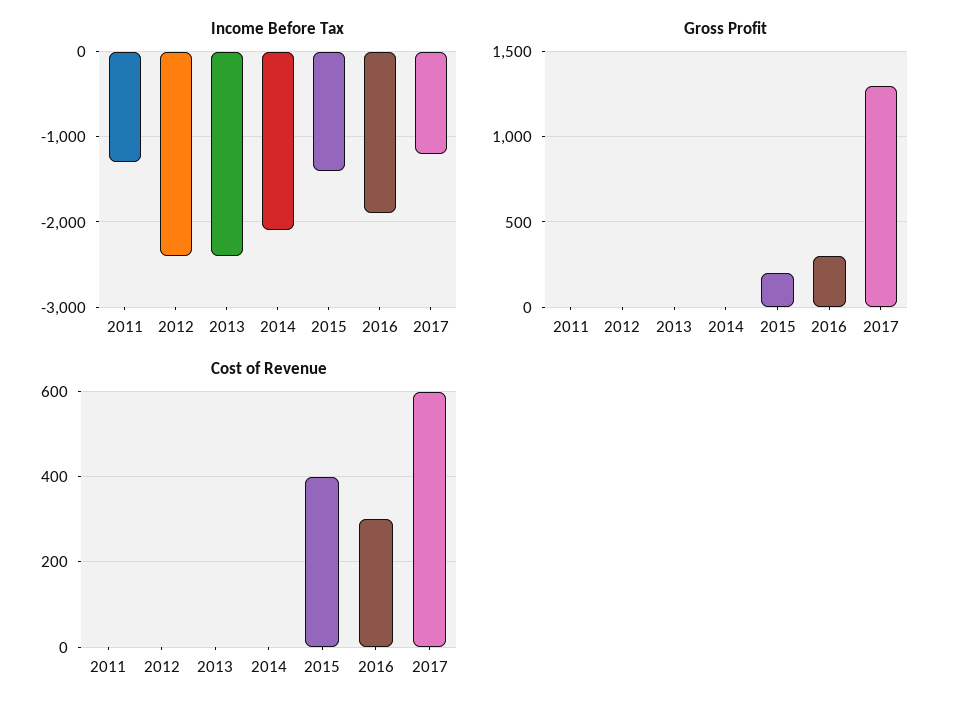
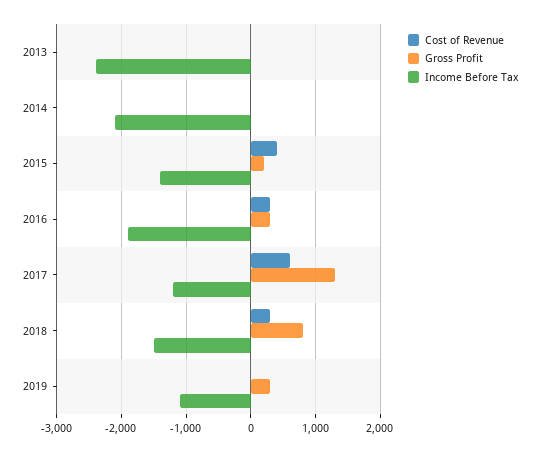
Income Before Tax, 2011: -1300 -> none
Income Before Tax, 2012: -2400 -> none
Gross Profit, 2011: 0 -> none
Gross Profit, 2012: 0 -> none
Cost of Revenue, 2011: 0 -> none
Cost of Revenue, 2012: 0 -> none
Cost of Revenue, 2018: none -> 300
Gross Profit, 2018: none -> 800
Income Before Tax, 2018: none -> -1500
Cost of Revenue, 2019: none -> 0
Gross Profit, 2019: none -> 300
Income Before Tax, 2019: none -> -1100

